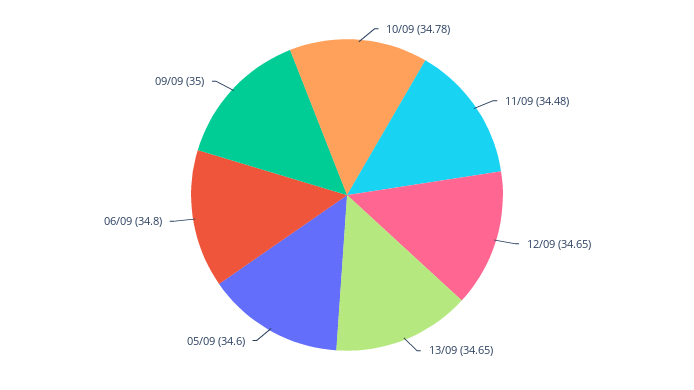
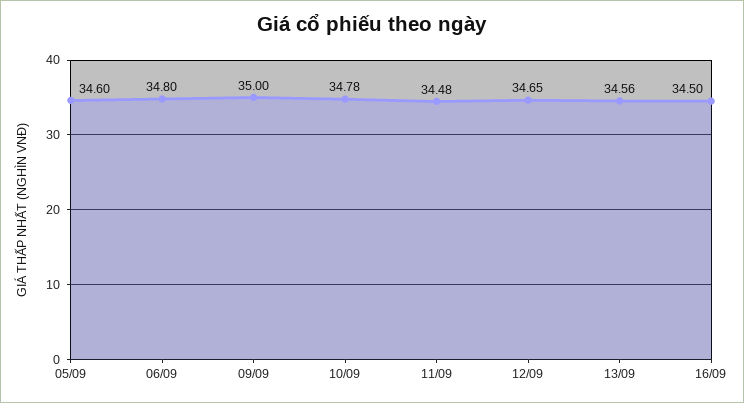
13/09: 34.65 -> 34.56
16/09: none -> 34.5

